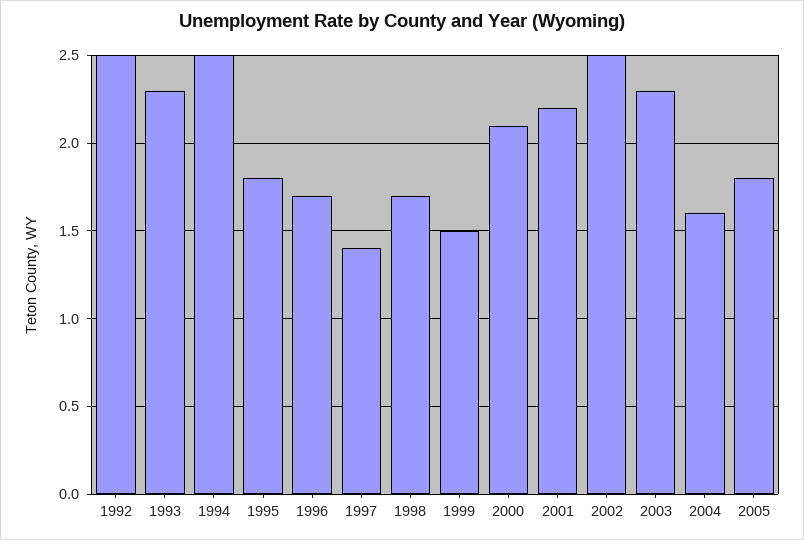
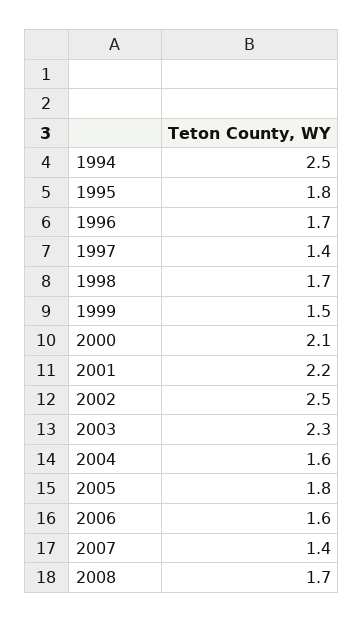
1992: 2.5 -> none
1993: 2.3 -> none
2006: none -> 1.6
2007: none -> 1.4
2008: none -> 1.7

